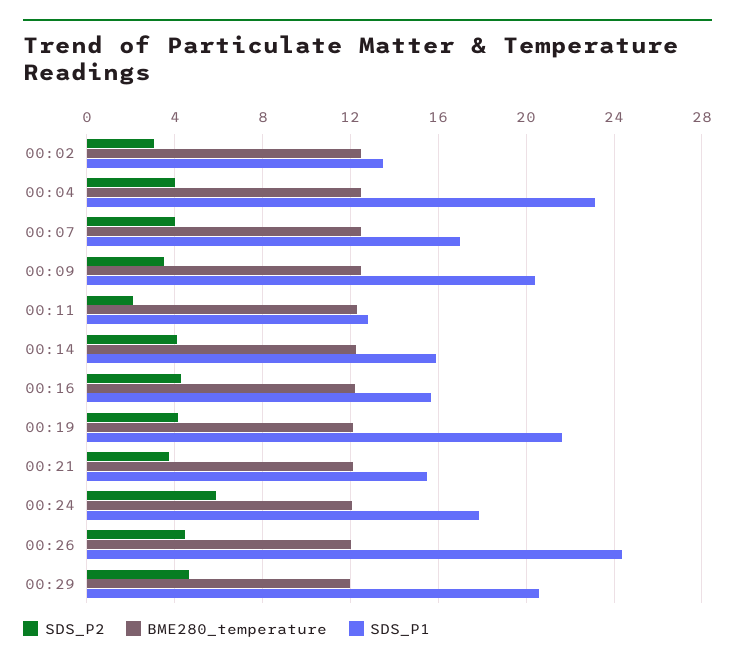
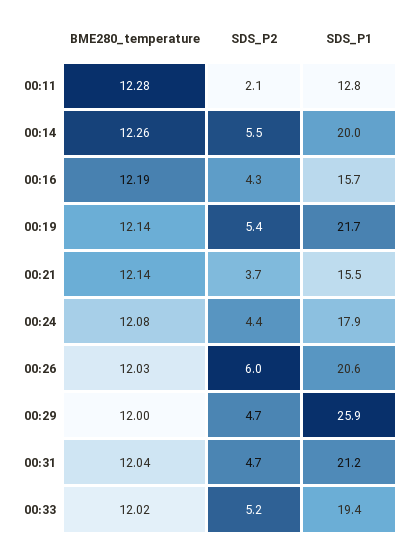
SDS_P2, 00:02: 3 -> none
BME280_temperature, 00:02: 12.5 -> none
SDS_P1, 00:02: 13.5 -> none
SDS_P2, 00:04: 4 -> none
BME280_temperature, 00:04: 12.5 -> none
SDS_P1, 00:04: 23 -> none
SDS_P2, 00:07: 4 -> none
BME280_temperature, 00:07: 12.5 -> none
SDS_P1, 00:07: 17 -> none
SDS_P2, 00:09: 3.5 -> none
BME280_temperature, 00:09: 12.5 -> none
SDS_P1, 00:09: 20.5 -> none
SDS_P2, 00:14: 4 -> 5.5
SDS_P1, 00:14: 16 -> 20
SDS_P2, 00:19: 4 -> 5.4
SDS_P2, 00:24: 6 -> 4.4
SDS_P2, 00:26: 4.5 -> 6
SDS_P1, 00:26: 24.5 -> 20.6
SDS_P1, 00:29: 20.5 -> 25.9
BME280_temperature, 00:31: none -> 12.04
SDS_P2, 00:31: none -> 4.7
SDS_P1, 00:31: none -> 21.2
BME280_temperature, 00:33: none -> 12.02
SDS_P2, 00:33: none -> 5.2
SDS_P1, 00:33: none -> 19.4

